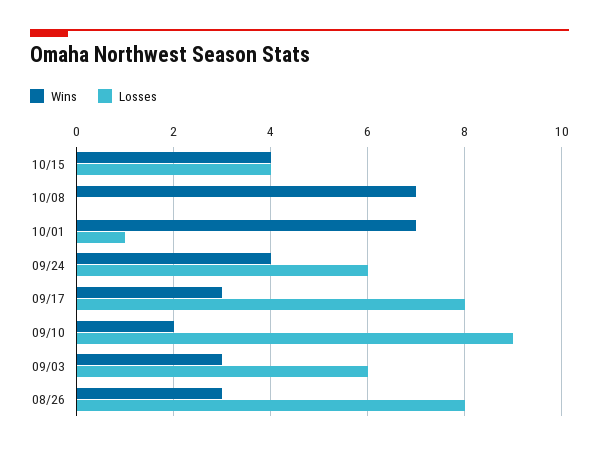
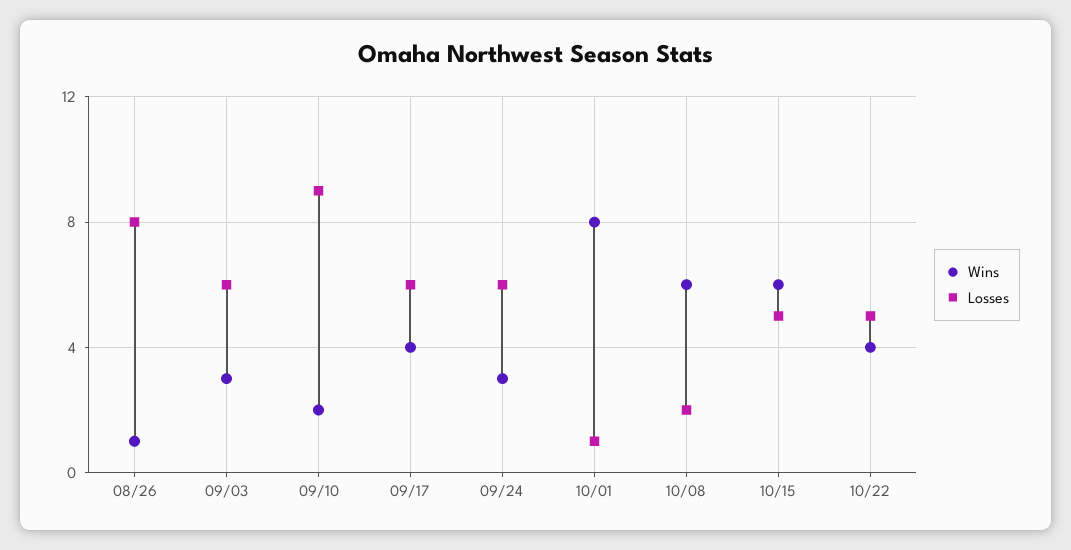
Wins, 10/15: 4 -> 6
Losses, 10/15: 4 -> 5
Wins, 10/08: 7 -> 6
Losses, 10/08: 0 -> 2
Wins, 10/01: 7 -> 8
Wins, 09/24: 4 -> 3
Wins, 09/17: 3 -> 4
Losses, 09/17: 8 -> 6
Wins, 08/26: 3 -> 1
Wins, 10/22: none -> 4
Losses, 10/22: none -> 5

